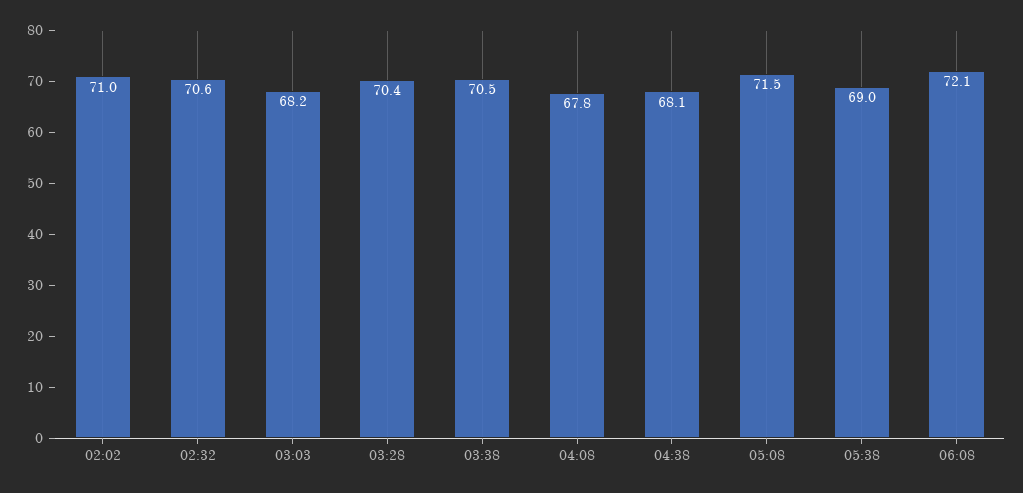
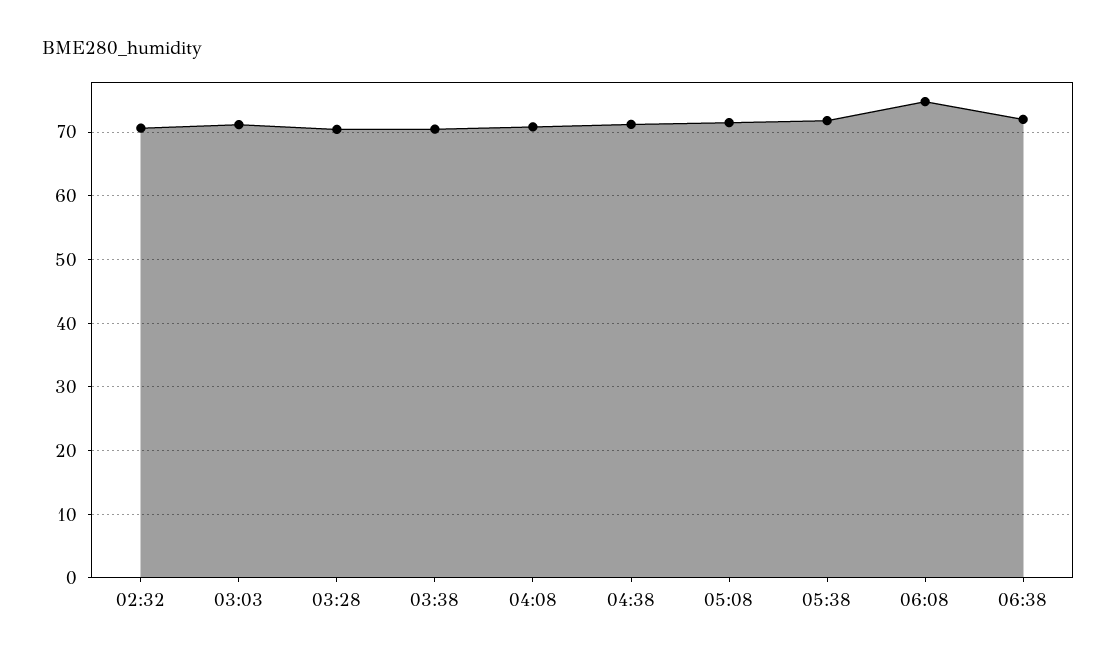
02:02: 71 -> none
03:03: 68.2 -> 71
04:08: 67.8 -> 71
04:38: 68.1 -> 71
05:38: 69 -> 72
06:08: 72.1 -> 75
06:38: none -> 72

